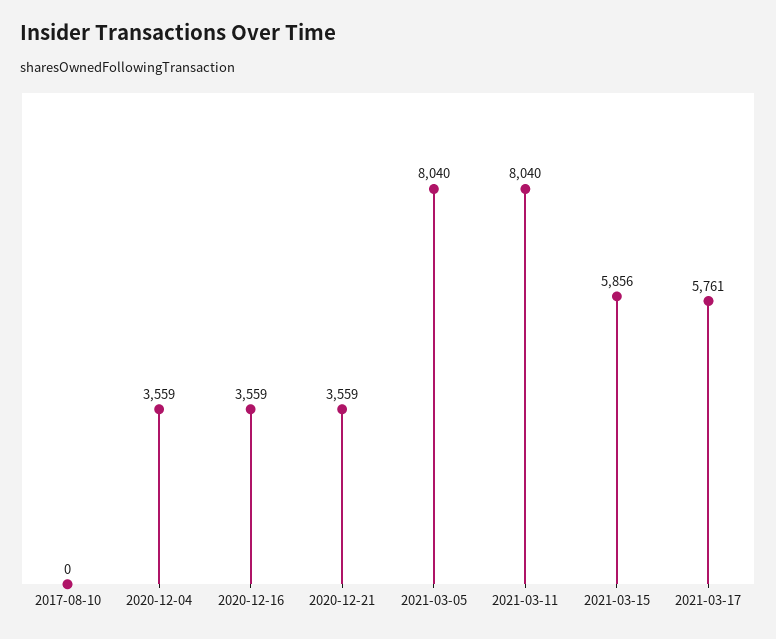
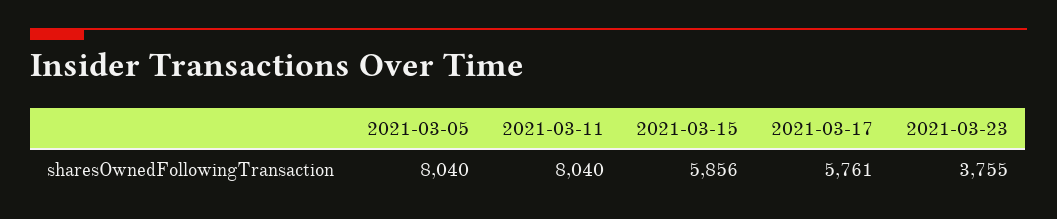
2017-08-10: 0 -> none
2020-12-04: 3559 -> none
2020-12-16: 3559 -> none
2020-12-21: 3559 -> none
2021-03-23: none -> 3755

